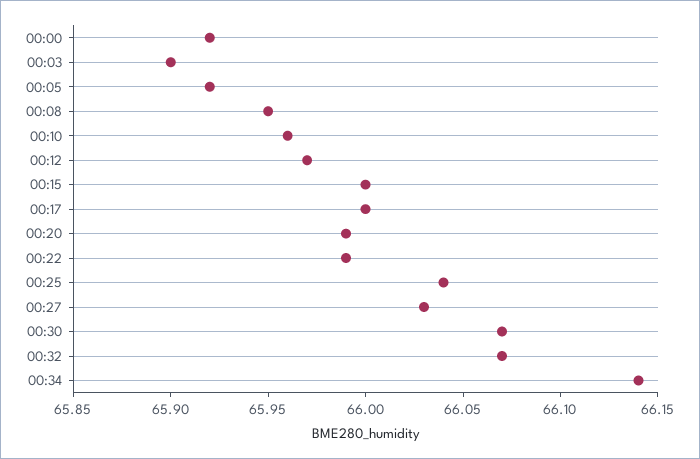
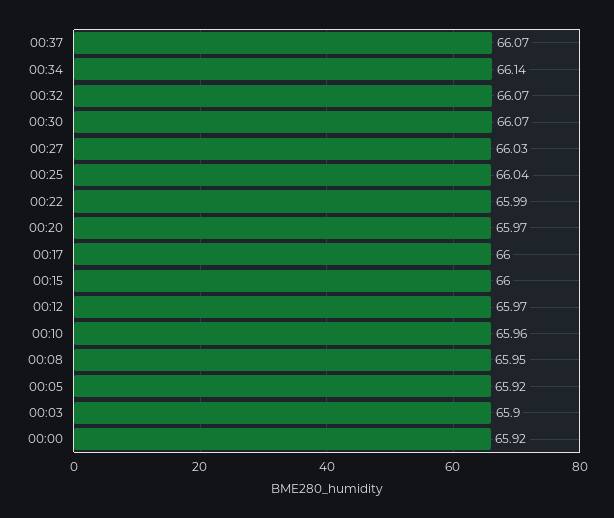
00:20: 65.99 -> 65.97
00:37: none -> 66.07

